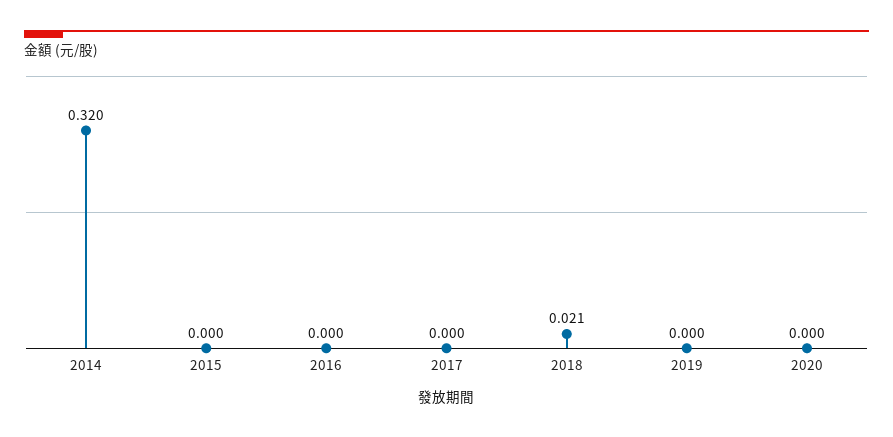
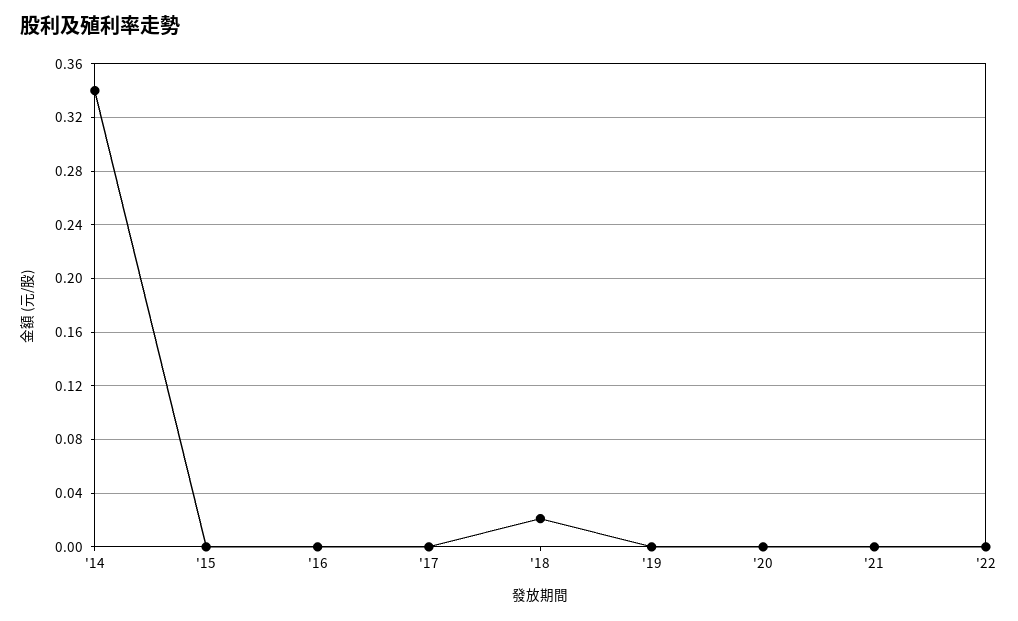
2014: 0.32 -> 0.34
'21: none -> 0
'22: none -> 0

